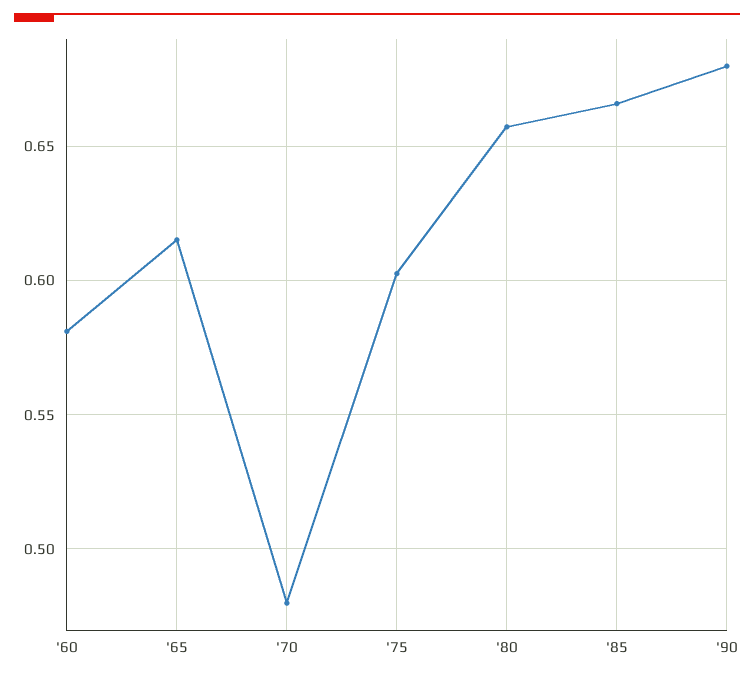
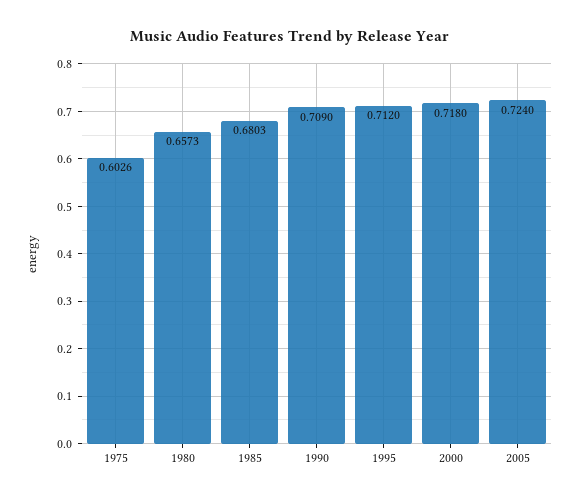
'60: 0.58 -> none
'65: 0.615 -> none
'70: 0.48 -> none
'85: 0.665 -> 0.6803
'90: 0.68 -> 0.709
1995: none -> 0.712
2000: none -> 0.718
2005: none -> 0.724

